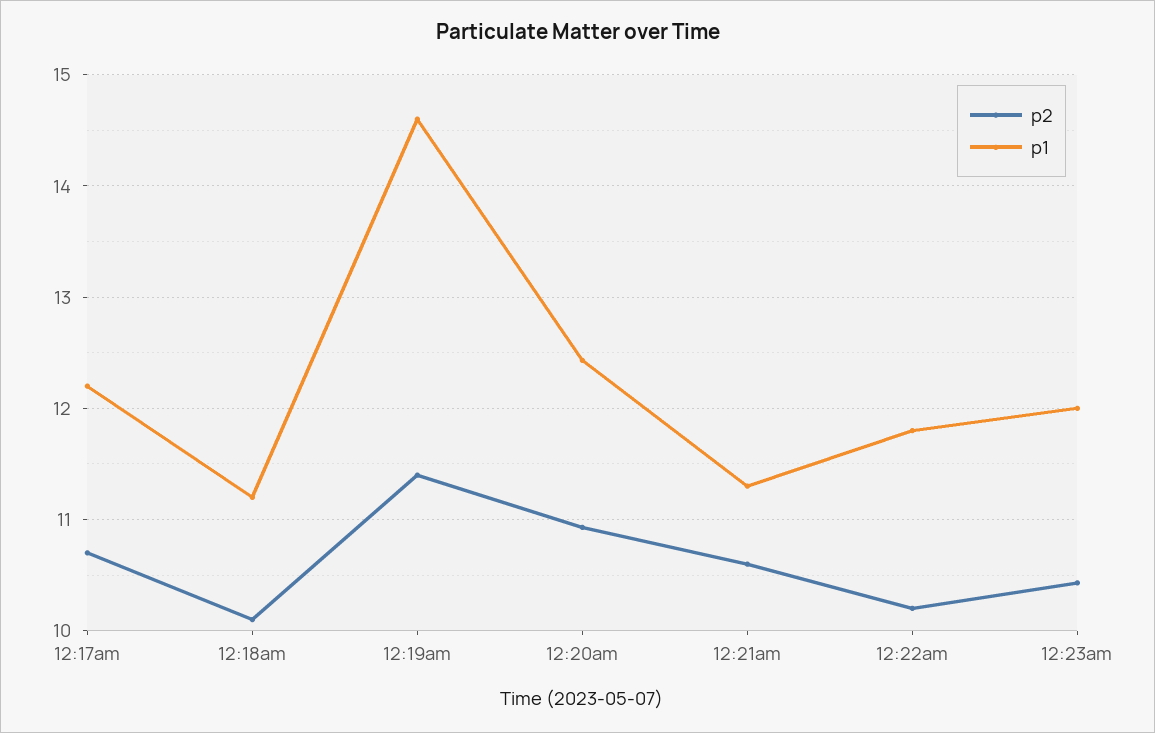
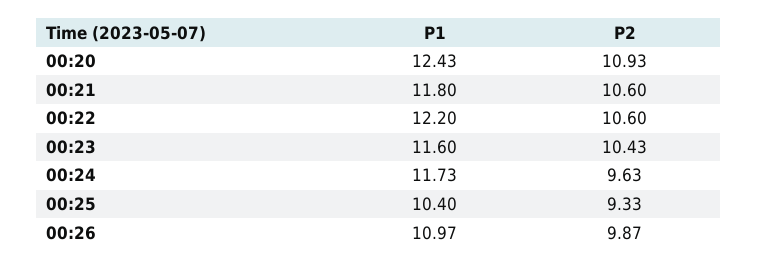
p2, 12:17am: 10.7 -> none
p1, 12:17am: 12.2 -> none
p2, 12:18am: 10.1 -> none
p1, 12:18am: 11.2 -> none
p2, 12:19am: 11.4 -> none
p1, 12:19am: 14.6 -> none
p1, 12:21am: 11.3 -> 11.8
p2, 12:22am: 10.2 -> 10.6
p1, 12:22am: 11.8 -> 12.2
p1, 12:23am: 12 -> 11.6
p1, 00:24: none -> 11.73
p2, 00:24: none -> 9.63
p1, 00:25: none -> 10.4
p2, 00:25: none -> 9.33
p1, 00:26: none -> 10.97
p2, 00:26: none -> 9.87

